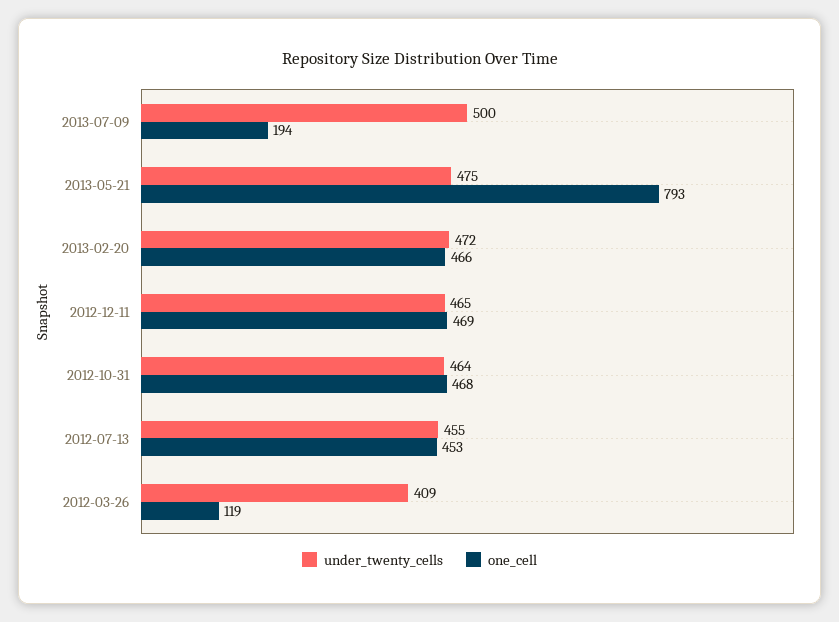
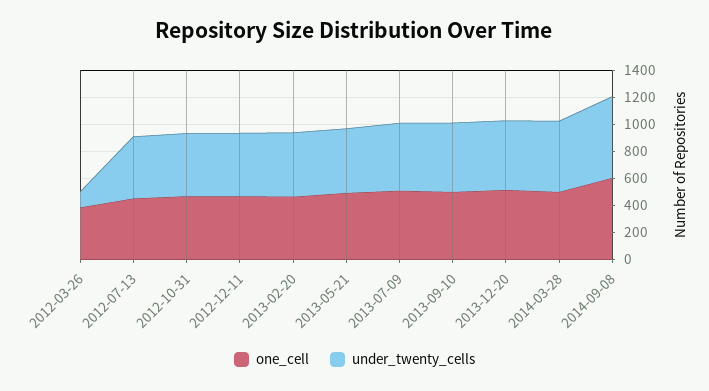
one_cell, 2013-07-09: 194 -> 500
one_cell, 2013-05-21: 793 -> 500
under_twenty_cells, 2012-03-26: 409 -> 100
one_cell, 2012-03-26: 119 -> 400
one_cell, 2013-09-10: none -> 500
under_twenty_cells, 2013-09-10: none -> 500
one_cell, 2013-12-20: none -> 500
under_twenty_cells, 2013-12-20: none -> 500
one_cell, 2014-03-28: none -> 500
under_twenty_cells, 2014-03-28: none -> 500
one_cell, 2014-09-08: none -> 600
under_twenty_cells, 2014-09-08: none -> 600

